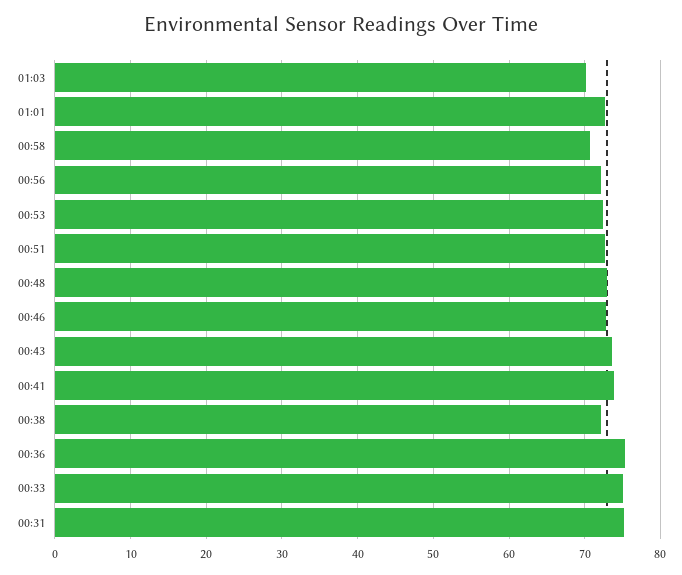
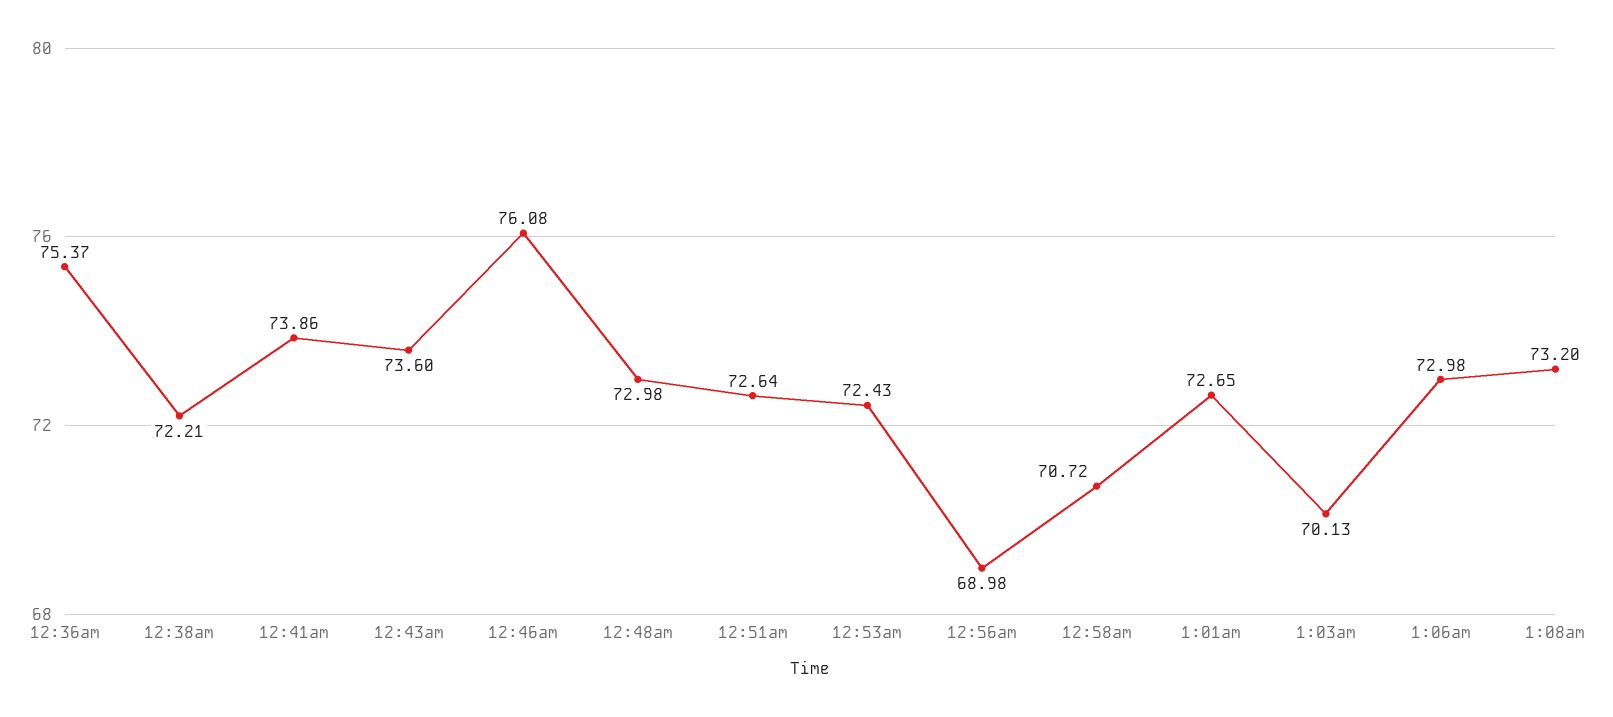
00:56: 72 -> 68.98
00:46: 73 -> 76.08
00:33: 75 -> none
00:31: 75 -> none
1:06am: none -> 72.98
1:08am: none -> 73.2

